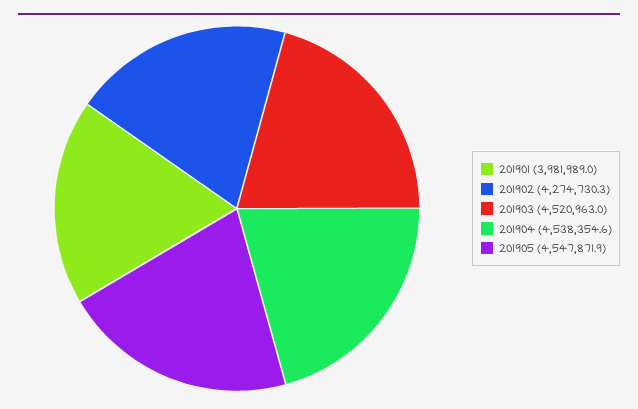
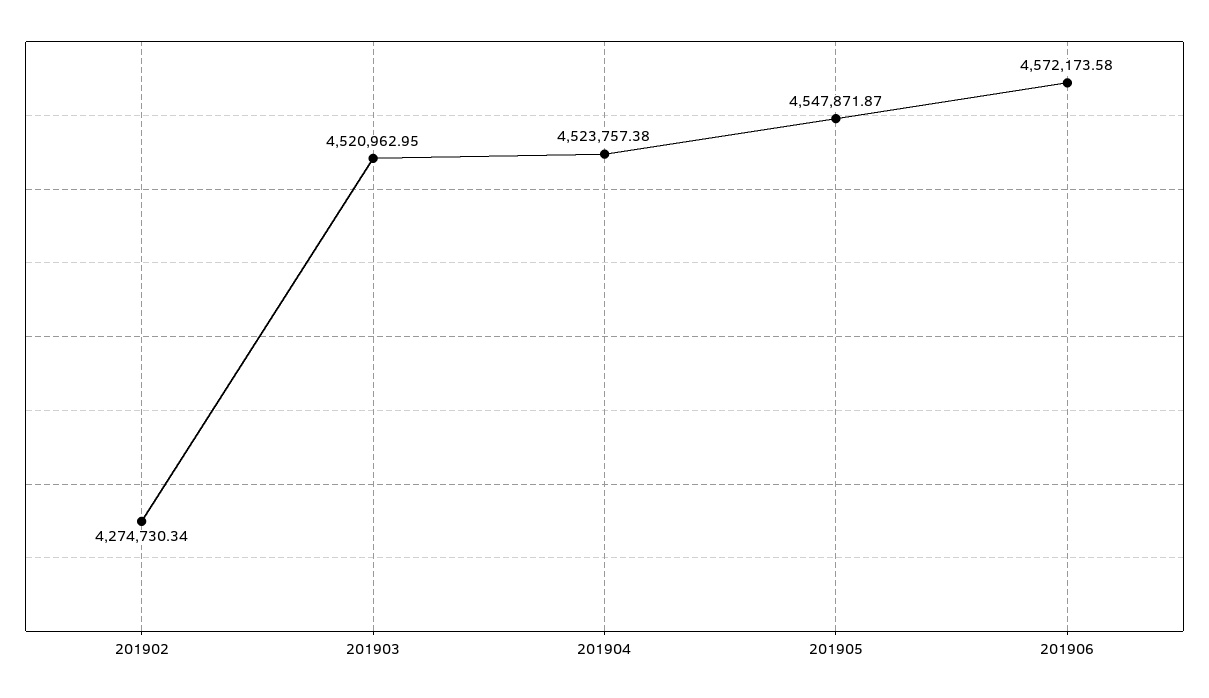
201901: 3981989 -> none
201904: 4538354.6 -> 4523757.38
201906: none -> 4572173.58

